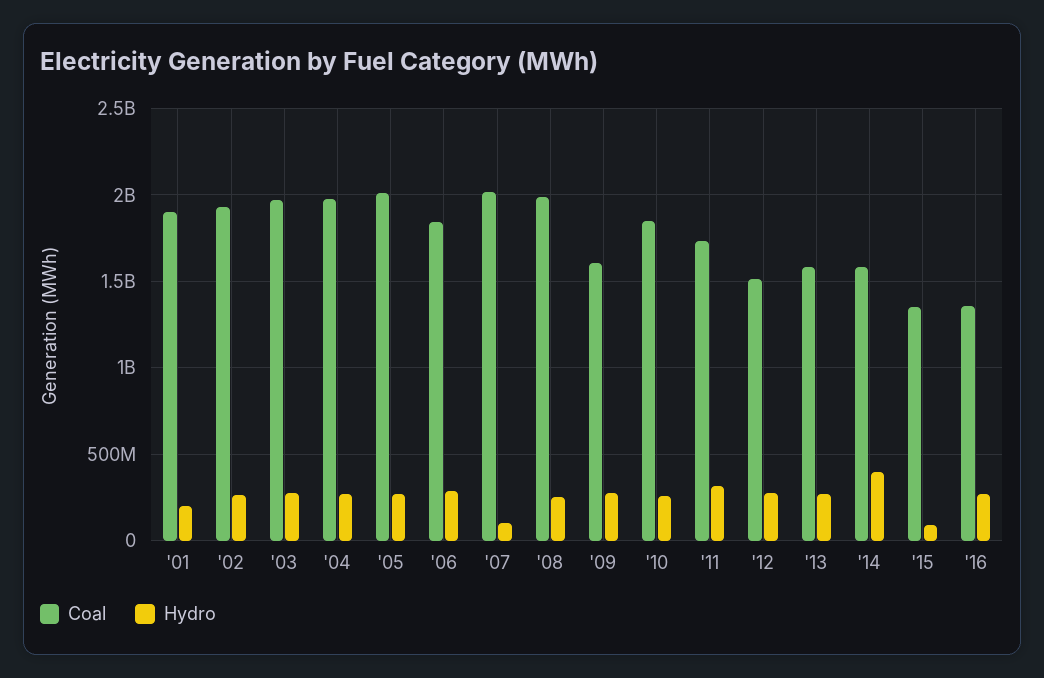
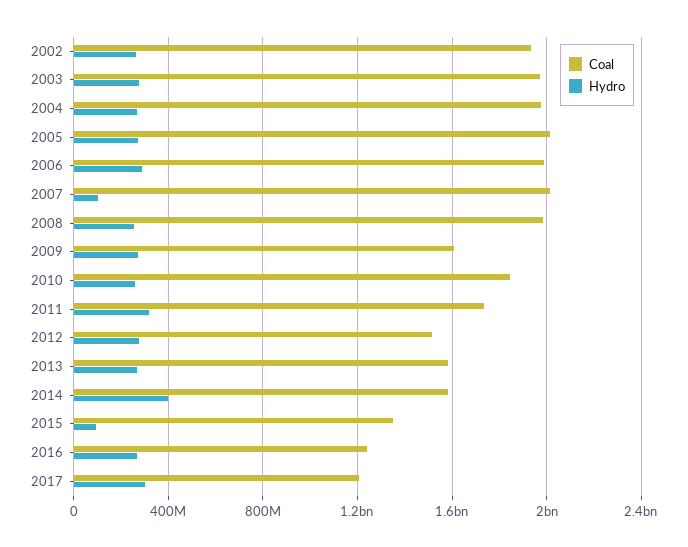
Coal, '01: 1900000000 -> none
Hydro, '01: 200000000 -> none
Coal, '06: 1850000000 -> 2000000000
Coal, '16: 1350000000 -> 1250000000
Coal, 2017: none -> 1200000000
Hydro, 2017: none -> 300000000

